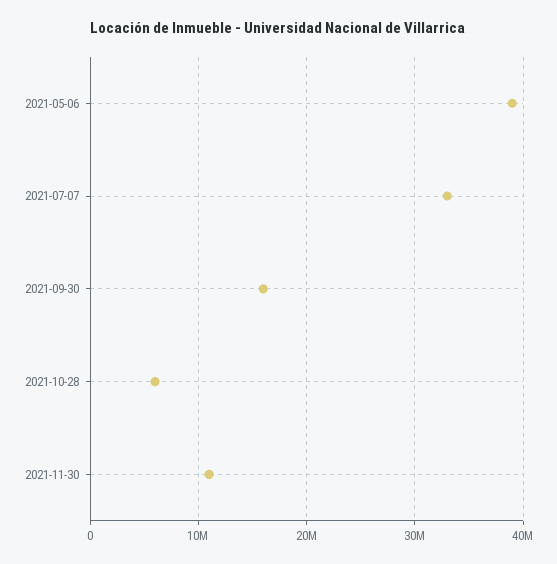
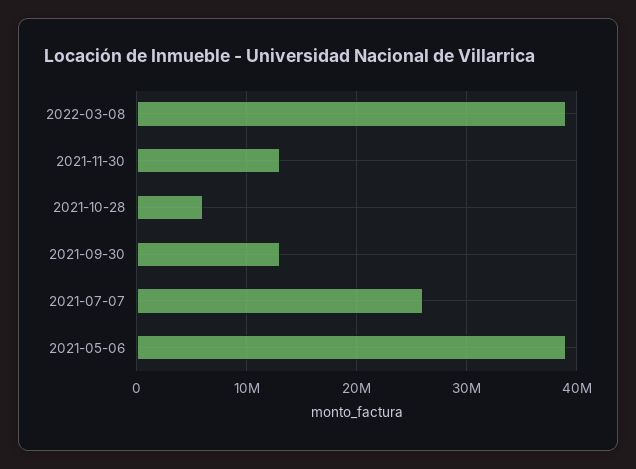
2021-07-07: 33000000 -> 26000000
2021-09-30: 16000000 -> 13000000
2021-11-30: 11000000 -> 13000000
2022-03-08: none -> 39000000

